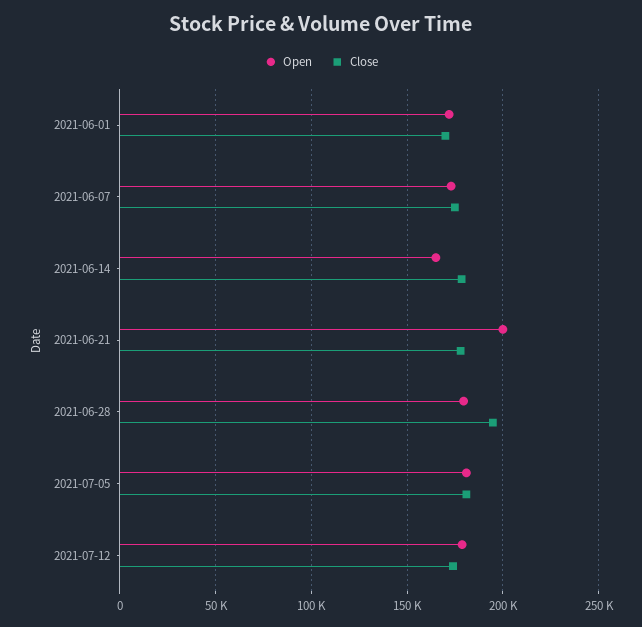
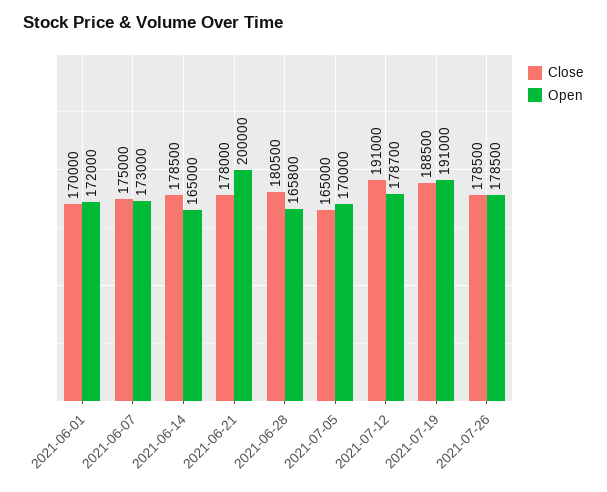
Open, 2021-06-28: 180000 -> 165800
Close, 2021-06-28: 195000 -> 180500
Open, 2021-07-05: 180000 -> 170000
Close, 2021-07-05: 180000 -> 165000
Close, 2021-07-12: 175000 -> 191000
Close, 2021-07-19: none -> 188500
Open, 2021-07-19: none -> 191000
Close, 2021-07-26: none -> 178500
Open, 2021-07-26: none -> 178500

